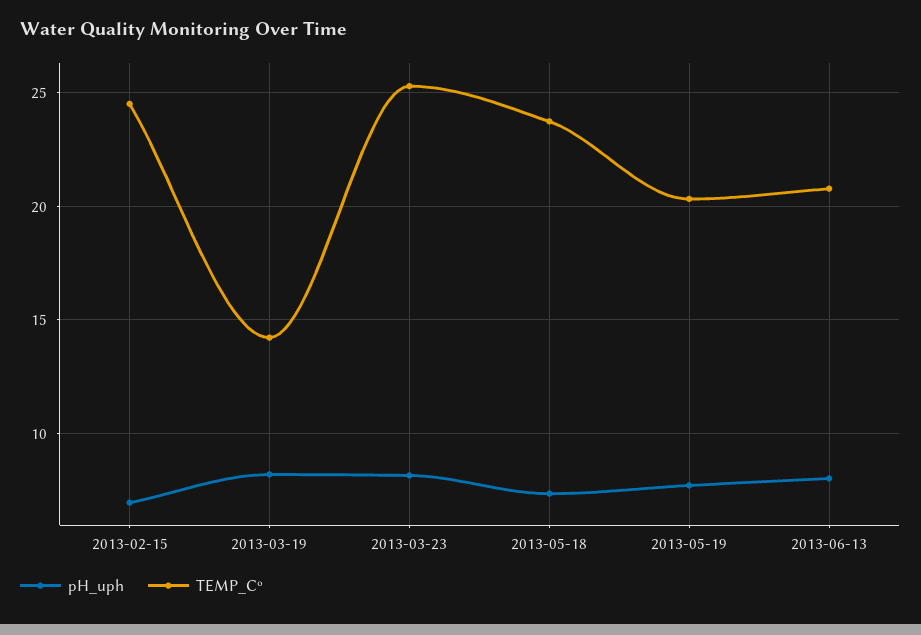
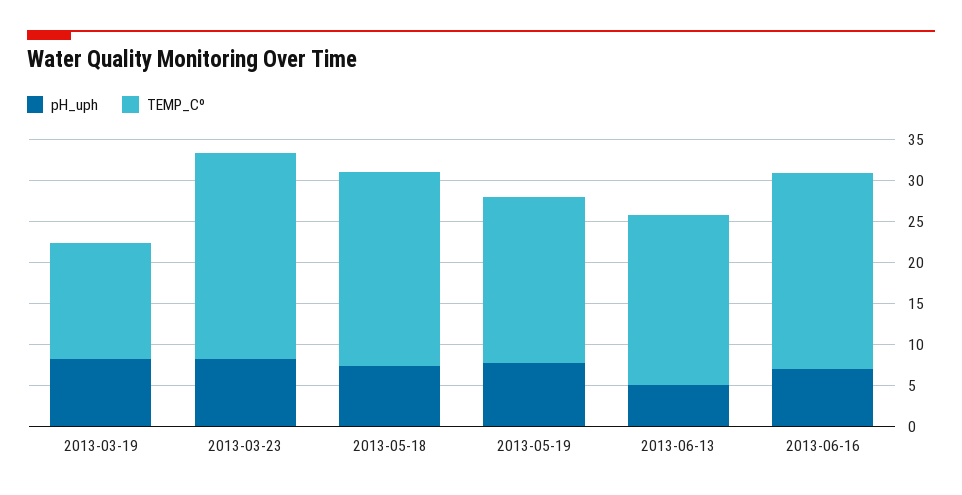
pH_uph, 2013-02-15: 7 -> none
TEMP_Cº, 2013-02-15: 24.5 -> none
pH_uph, 2013-06-13: 8 -> 5
pH_uph, 2013-06-16: none -> 7
TEMP_Cº, 2013-06-16: none -> 24

